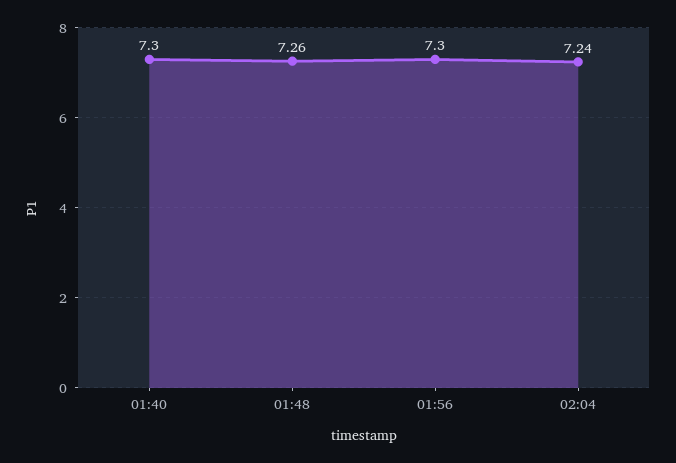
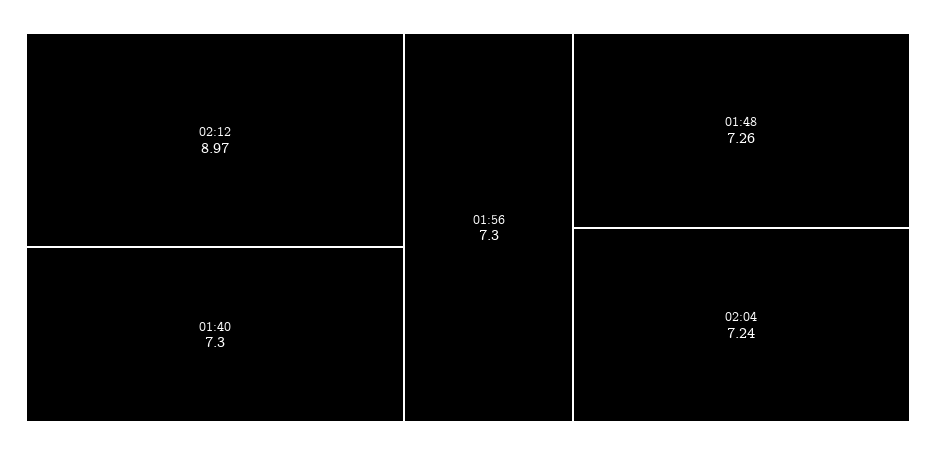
02:12: none -> 8.97

